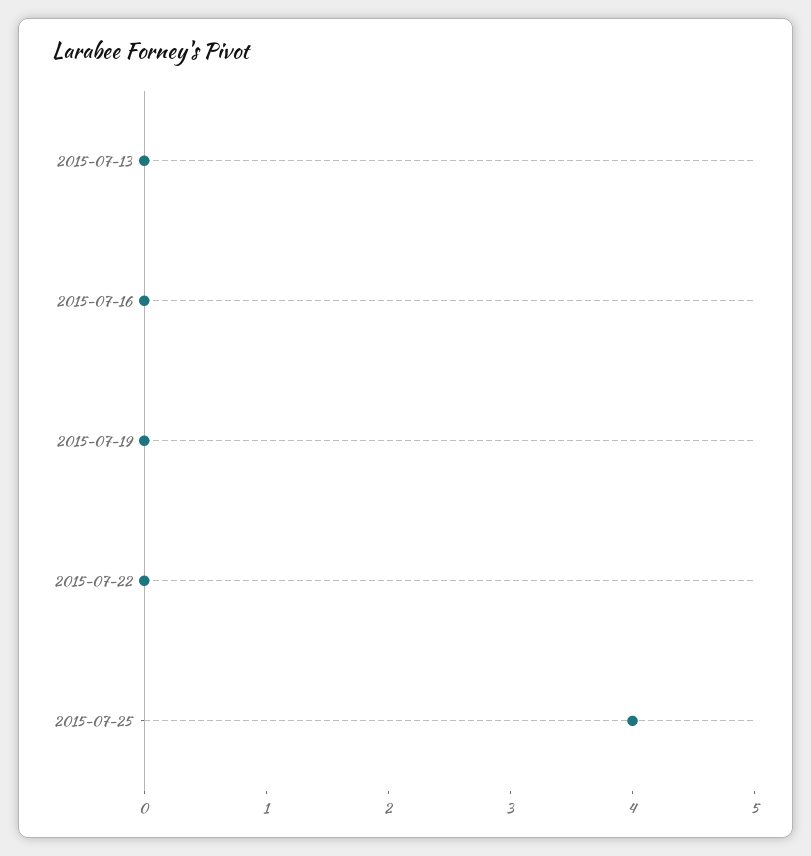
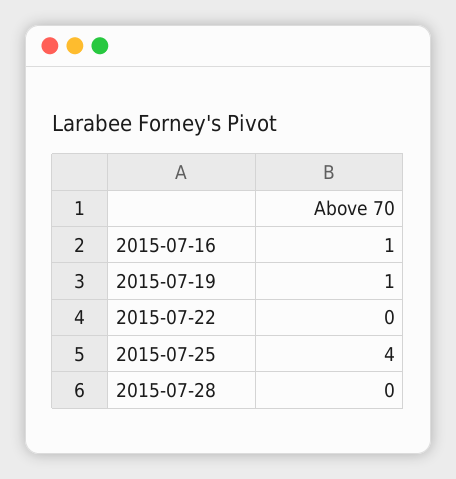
2015-07-13: 0 -> none
2015-07-16: 0 -> 1
2015-07-19: 0 -> 1
2015-07-28: none -> 0

